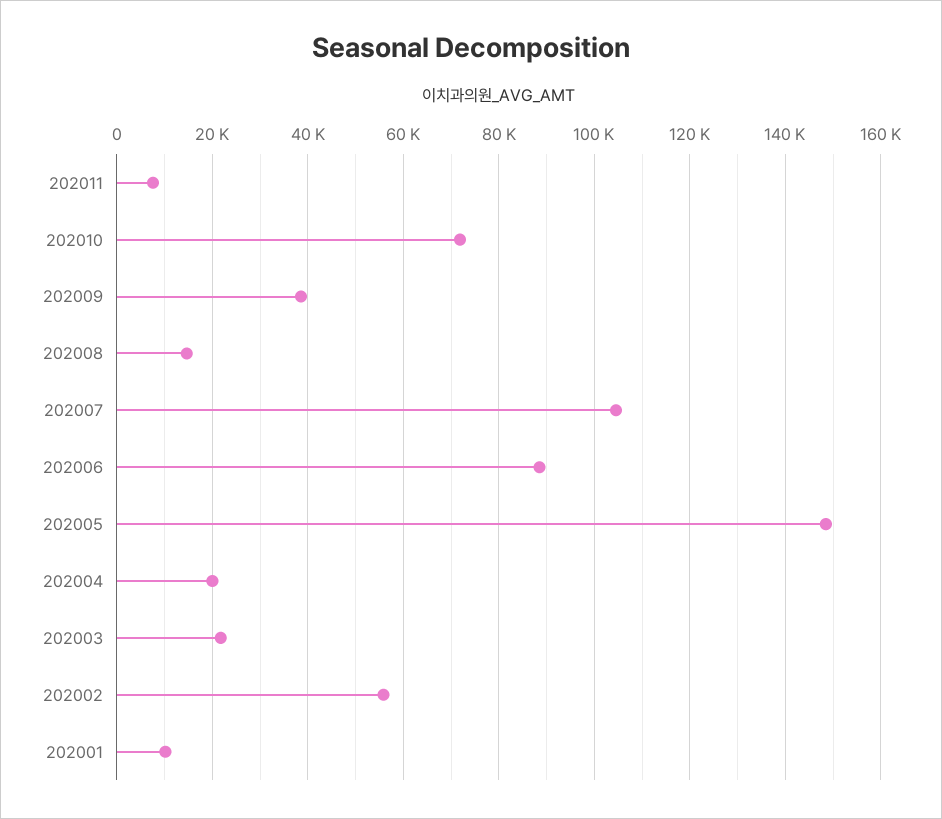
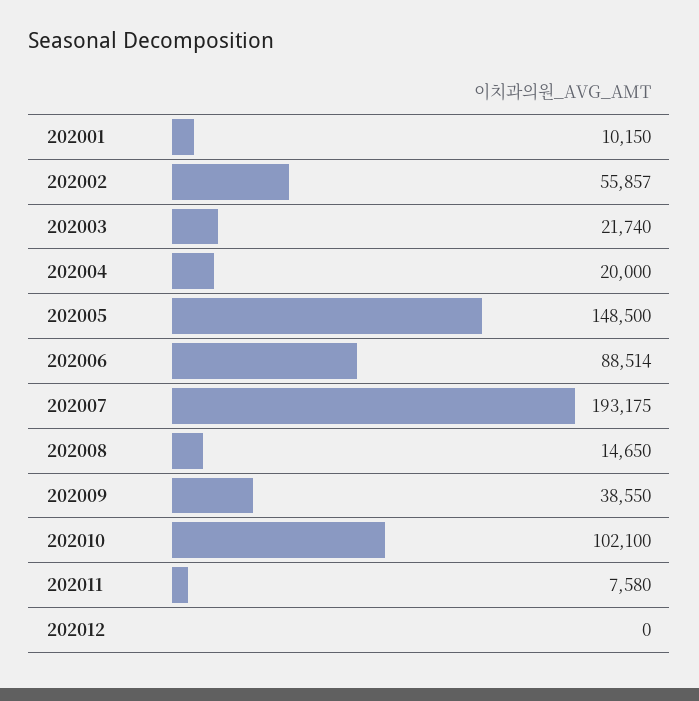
202010: 72000 -> 102100
202007: 104000 -> 193175
202012: none -> 0

